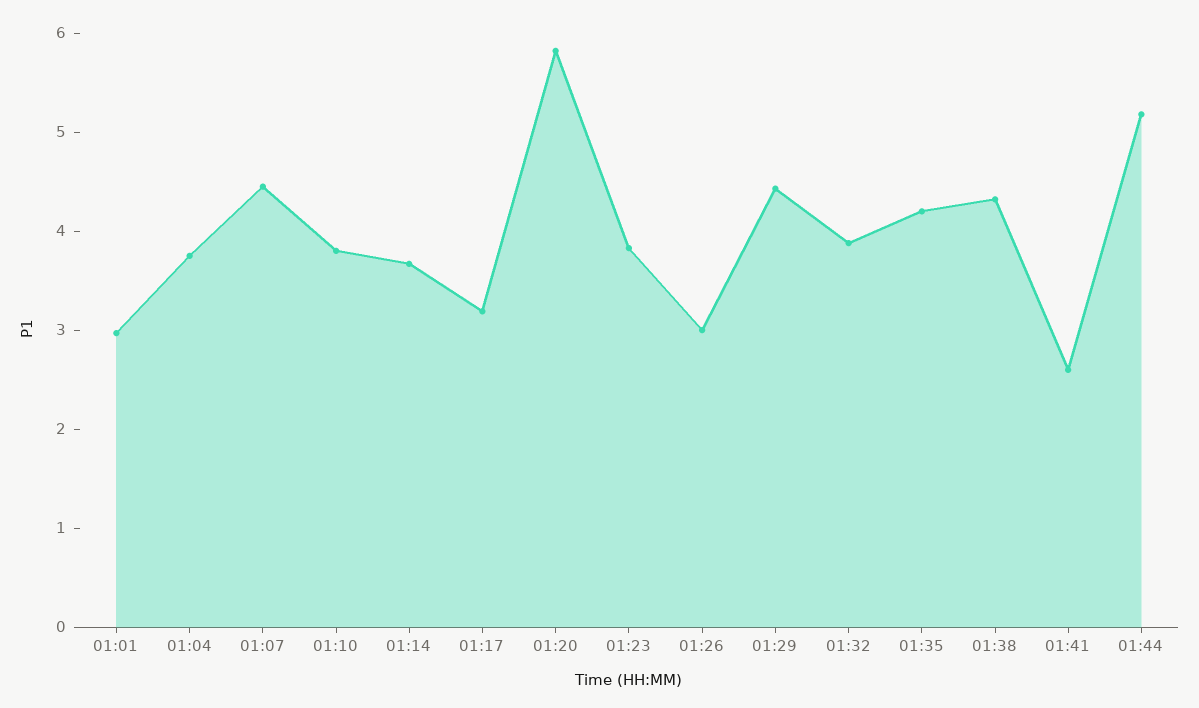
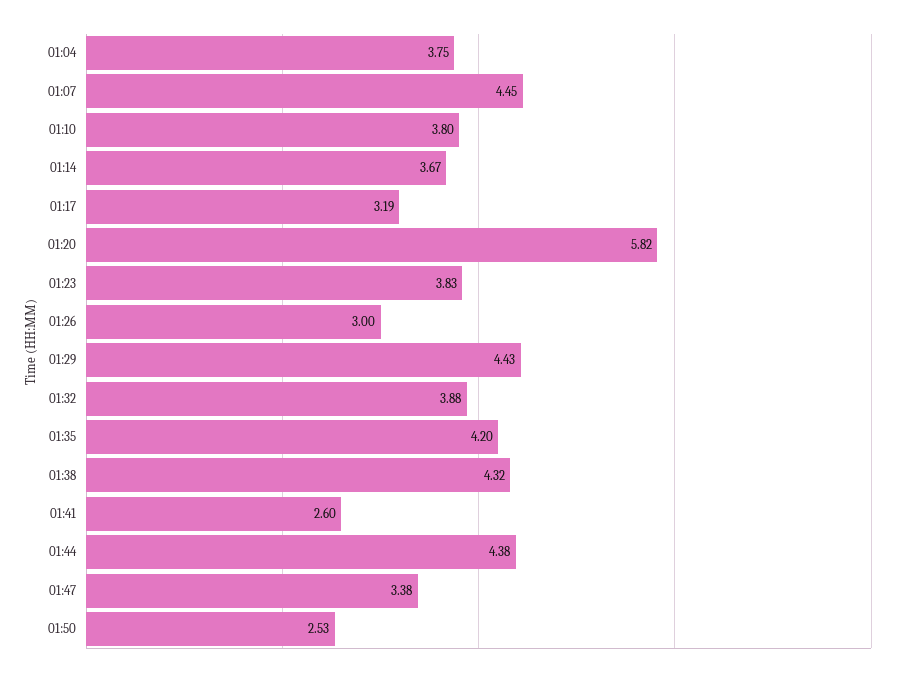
01:01: 3 -> none
01:44: 5.2 -> 4.38
01:47: none -> 3.38
01:50: none -> 2.53

